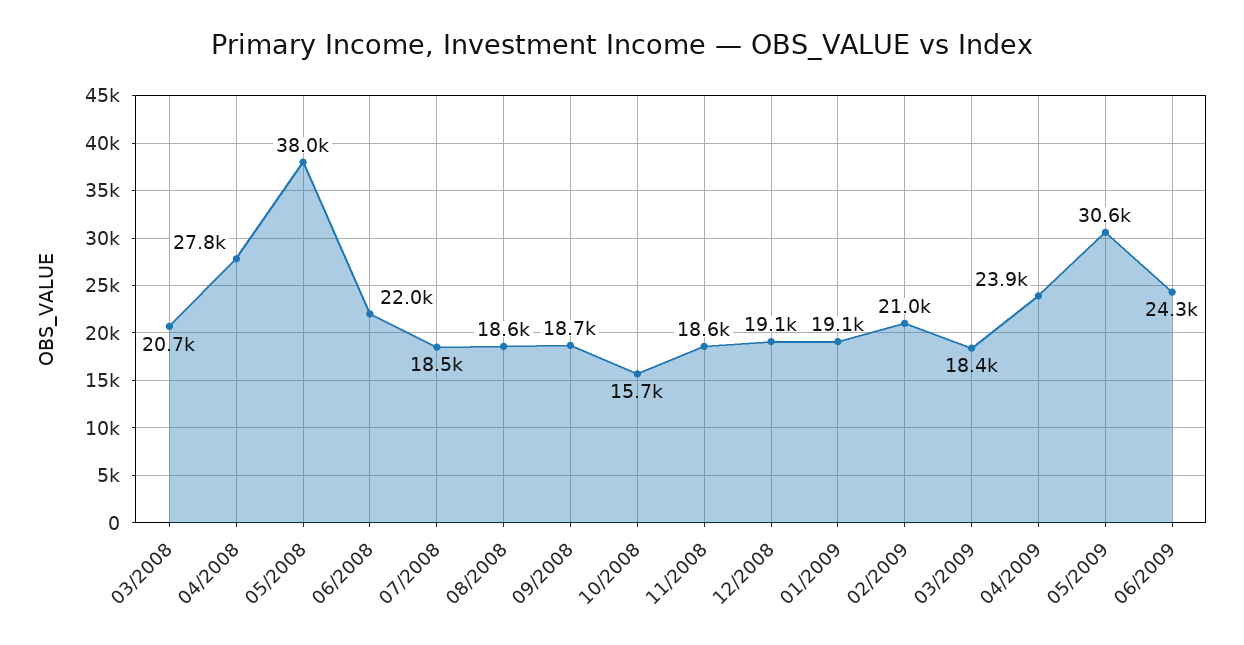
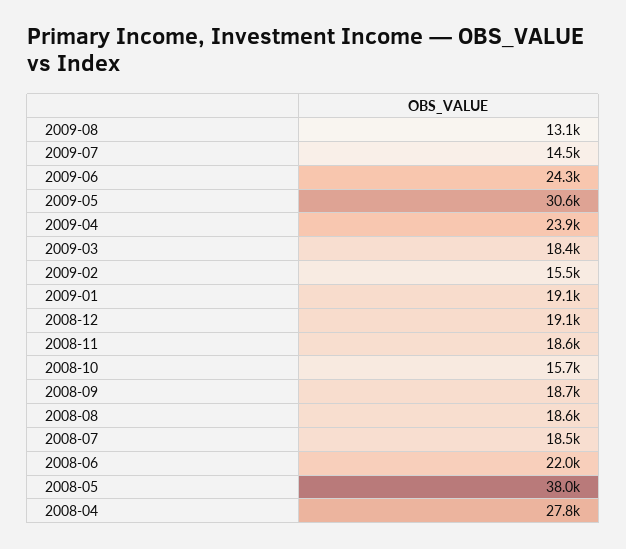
03/2008: 20700 -> none
02/2009: 21000 -> 15500
2009-08: none -> 13100
2009-07: none -> 14500

